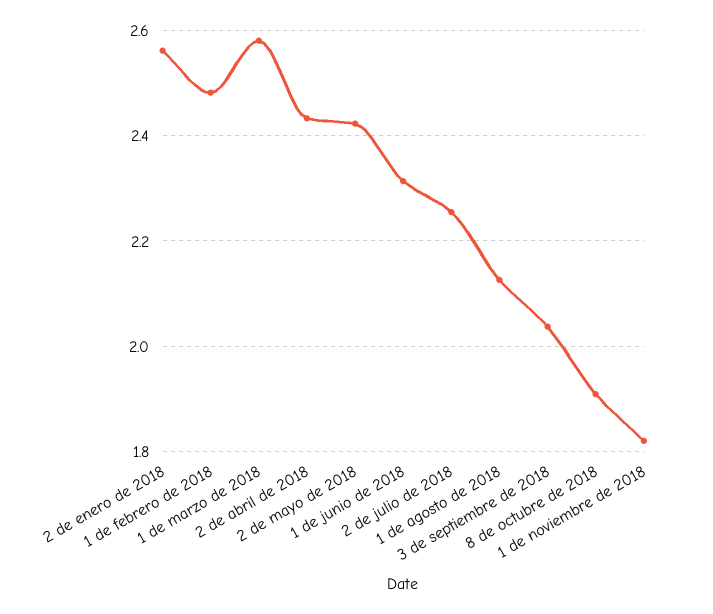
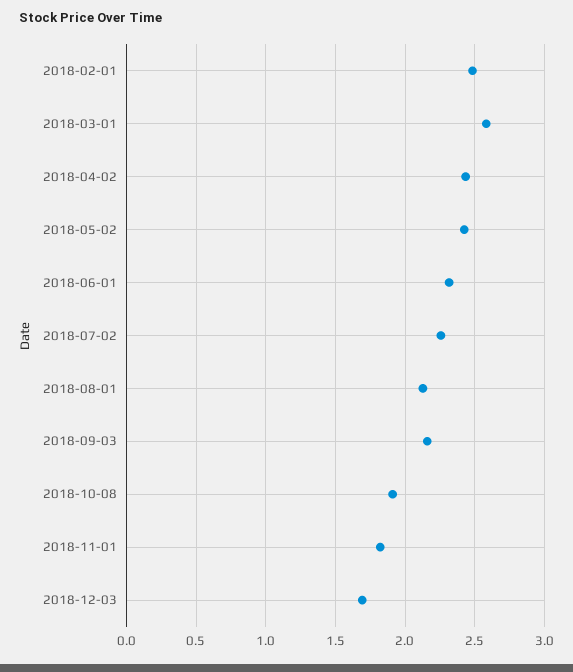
2 de enero de 2018: 2.56 -> none
3 de septiembre de 2018: 2.04 -> 2.15
2018-12-03: none -> 1.7

